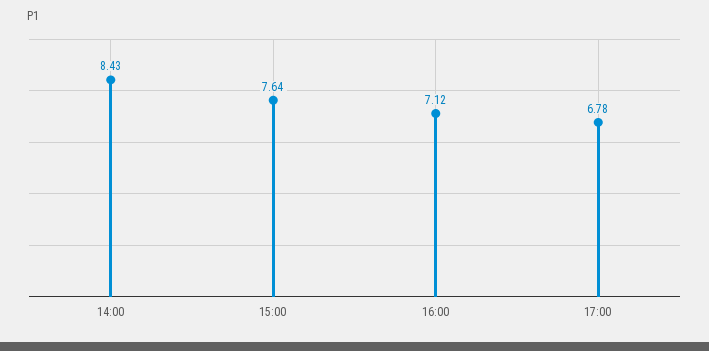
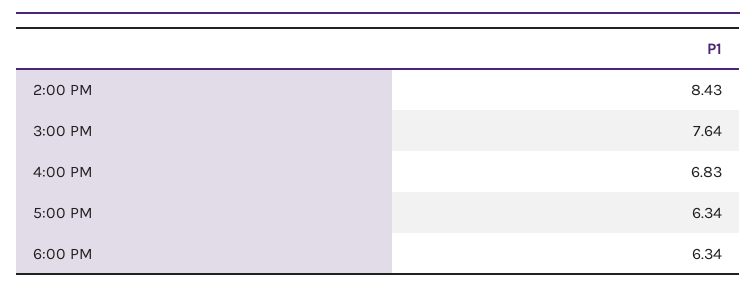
16:00: 7.12 -> 6.83
17:00: 6.78 -> 6.34
6:00 PM: none -> 6.34

